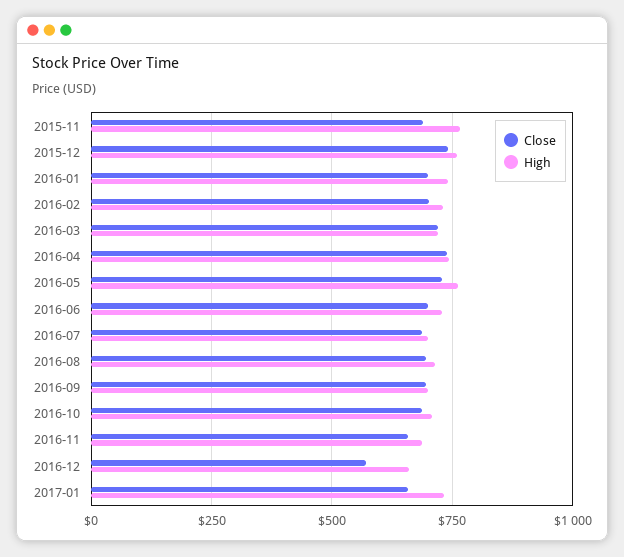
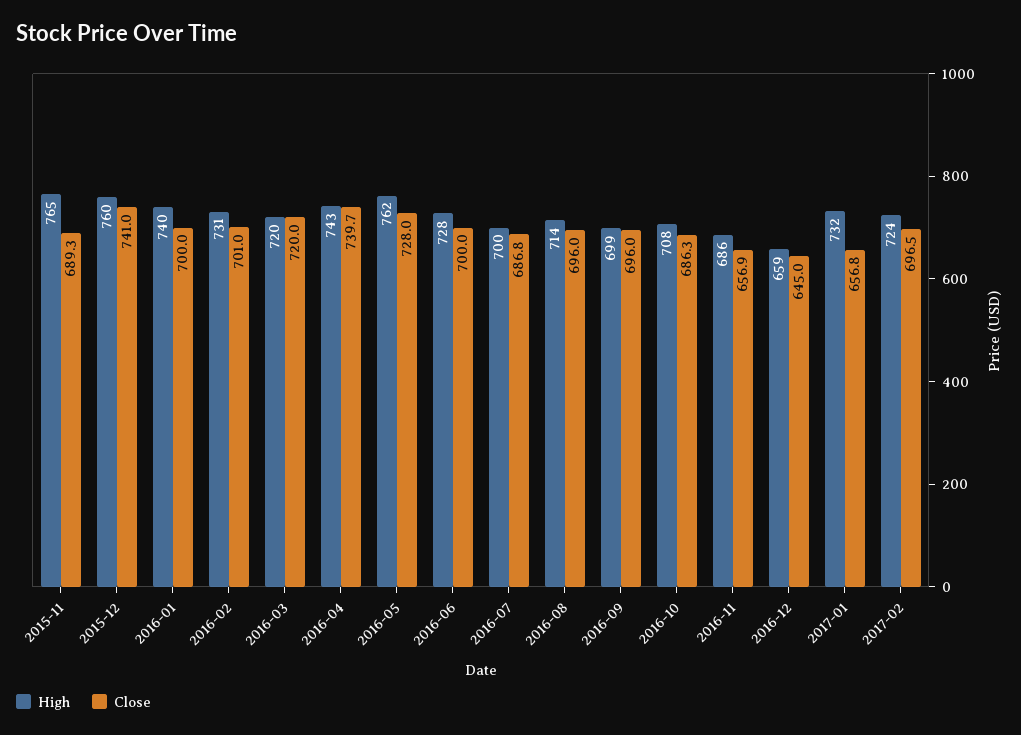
Close, 2016-12: 575 -> 645
High, 2017-02: none -> 724
Close, 2017-02: none -> 696.5

